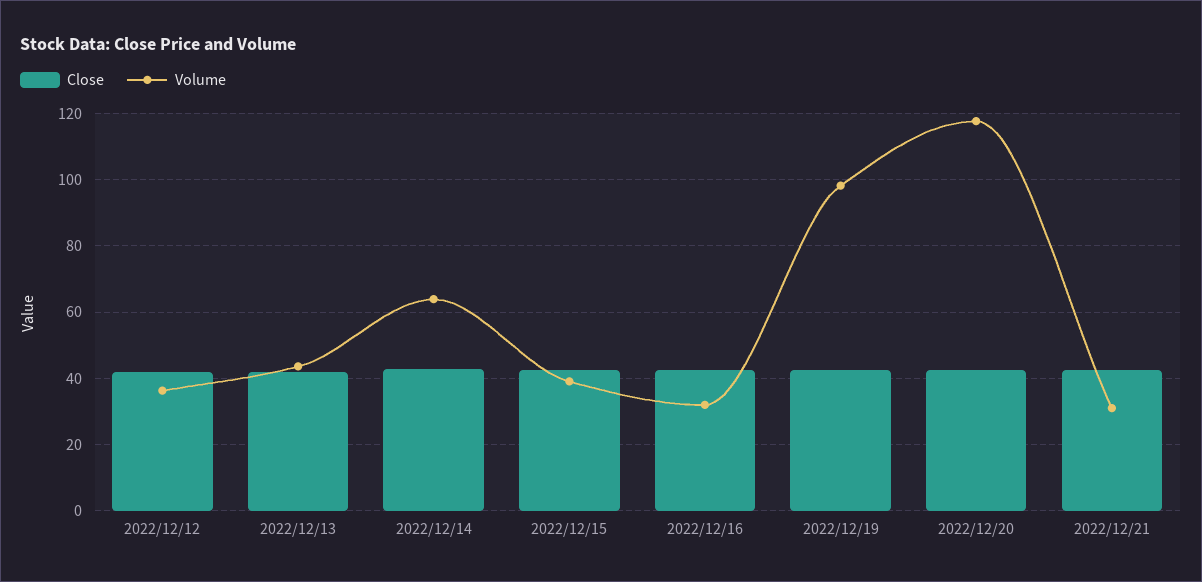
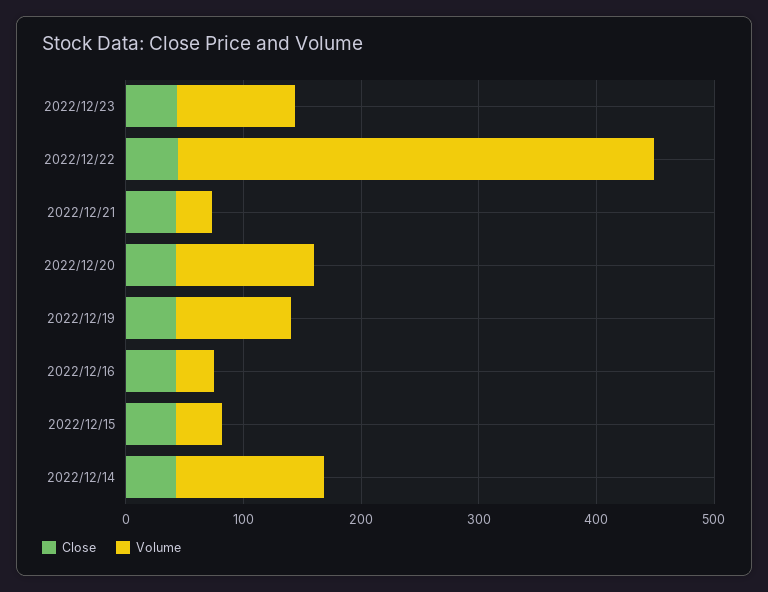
Close, 2022/12/12: 42 -> none
Volume, 2022/12/12: 36 -> none
Close, 2022/12/13: 42 -> none
Volume, 2022/12/13: 44 -> none
Volume, 2022/12/14: 64 -> 120
Close, 2022/12/23: none -> 40
Volume, 2022/12/23: none -> 100
Close, 2022/12/22: none -> 40
Volume, 2022/12/22: none -> 400

